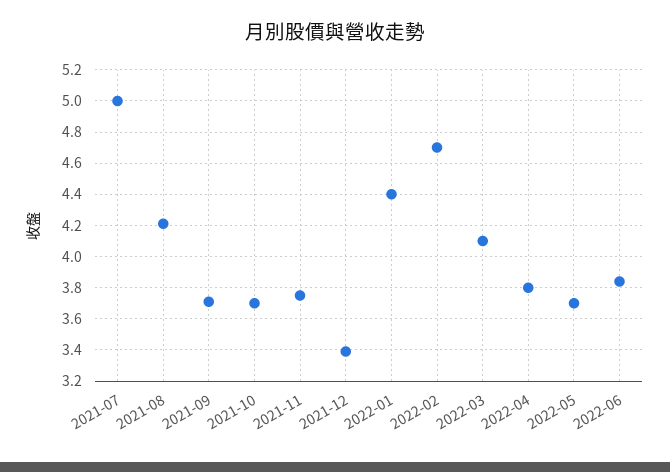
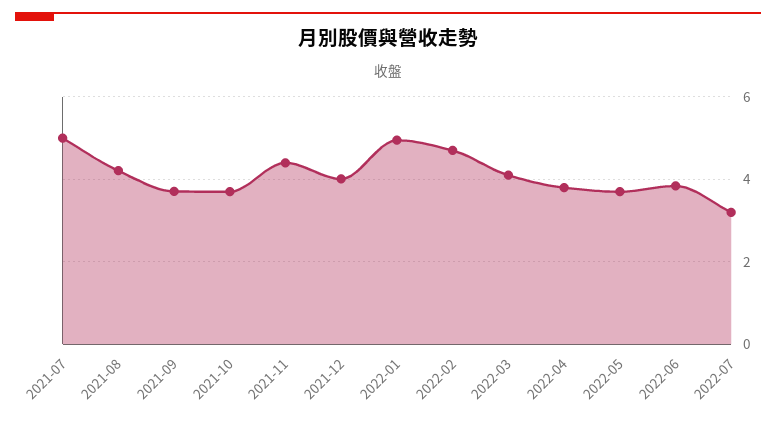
2021-11: 3.75 -> 4.4
2021-12: 3.4 -> 4
2022-01: 4.4 -> 5
2022-07: none -> 3.2

